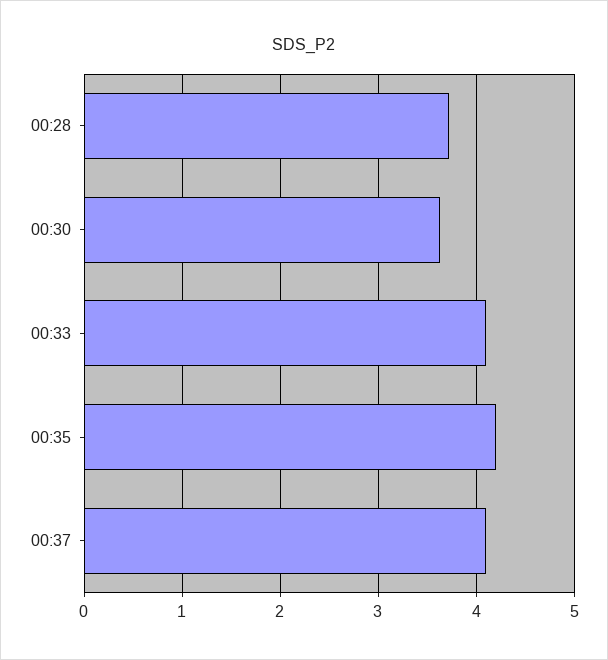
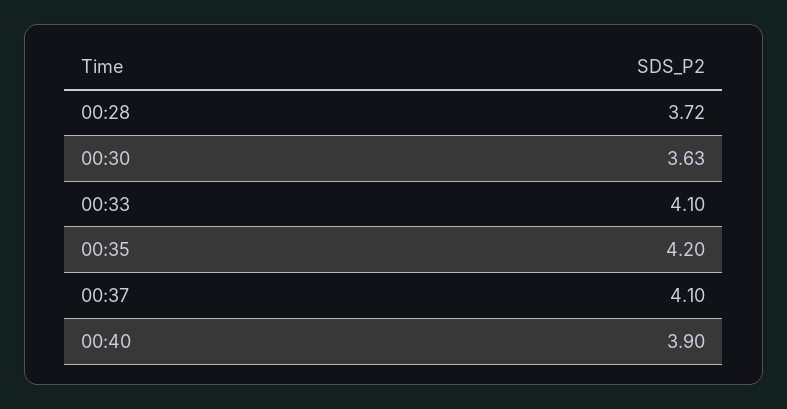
00:40: none -> 3.9

